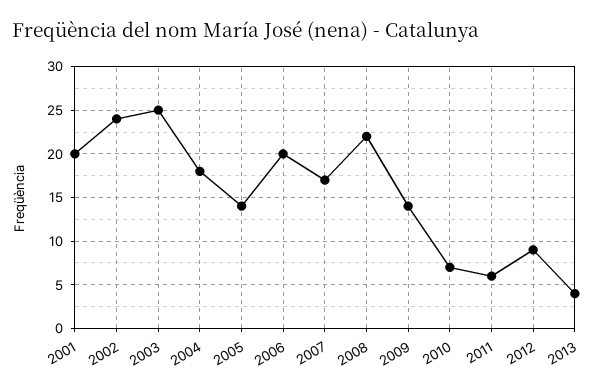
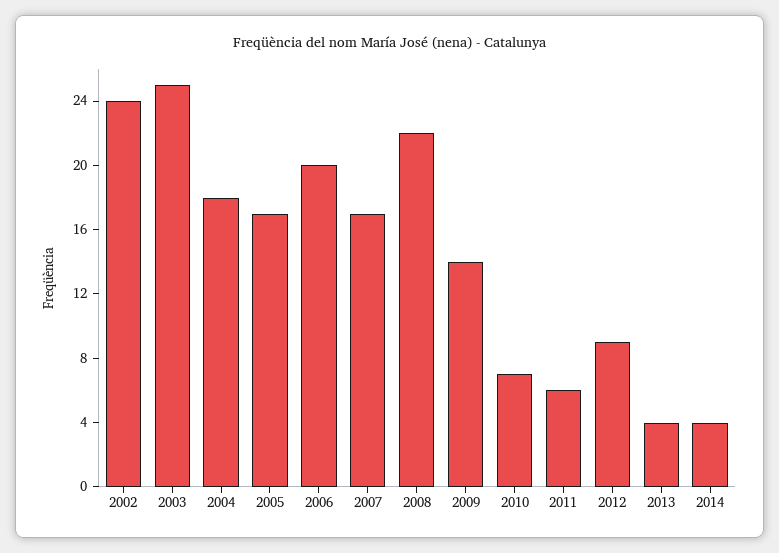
2001: 20 -> none
2005: 14 -> 17
2014: none -> 4

